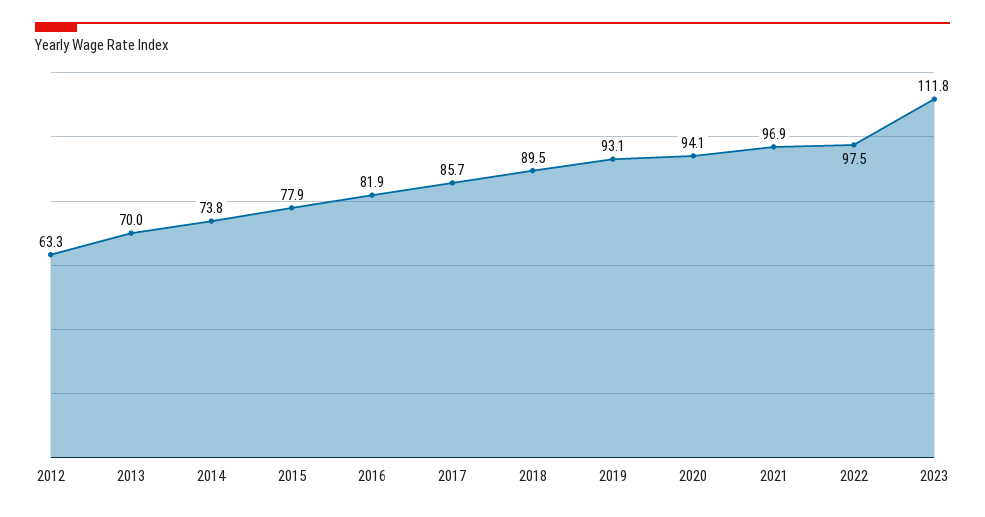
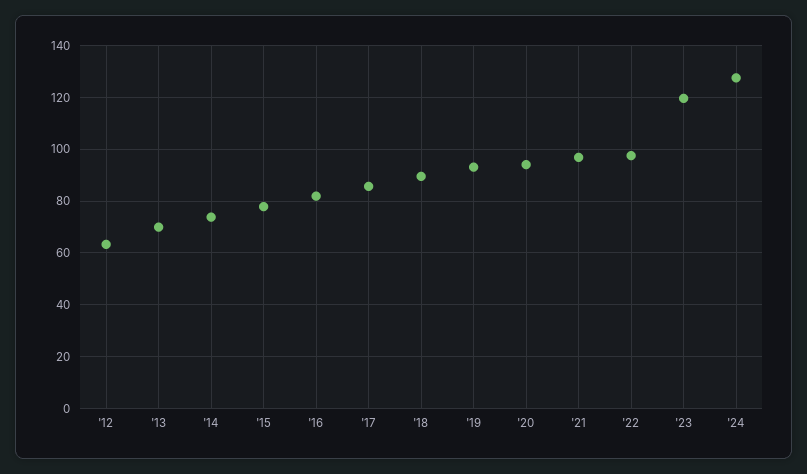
2023: 111.8 -> 120
'24: none -> 127.5

